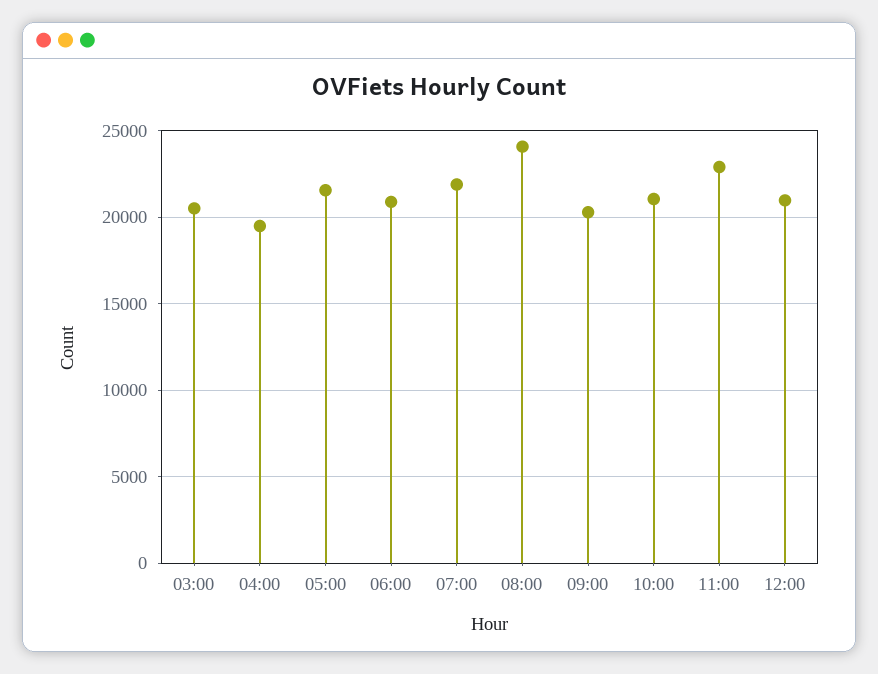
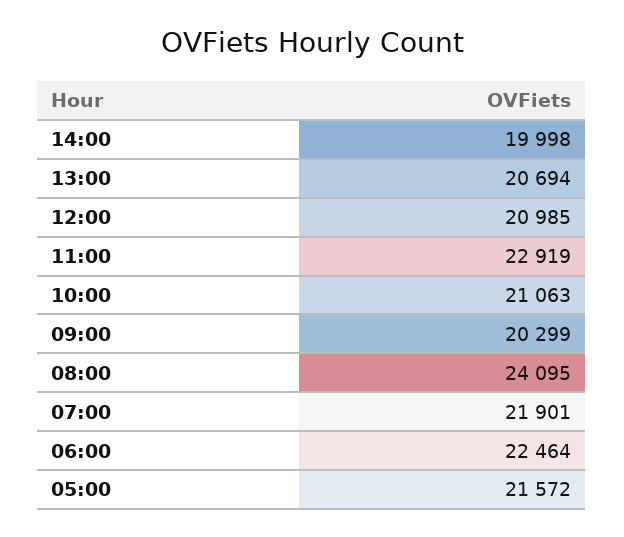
03:00: 20500 -> none
04:00: 19500 -> none
06:00: 21000 -> 22464
14:00: none -> 19998
13:00: none -> 20694

